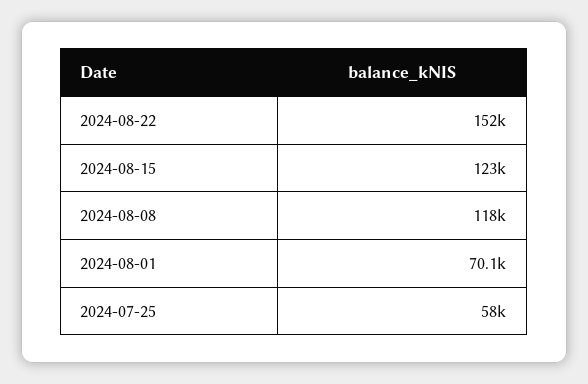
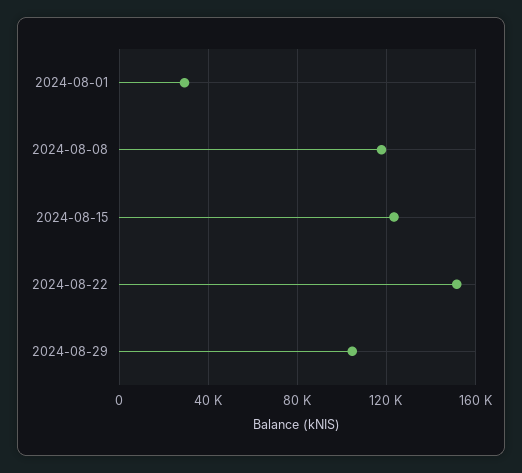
2024-08-01: 70100 -> 30000
2024-07-25: 58000 -> none
2024-08-29: none -> 105000

